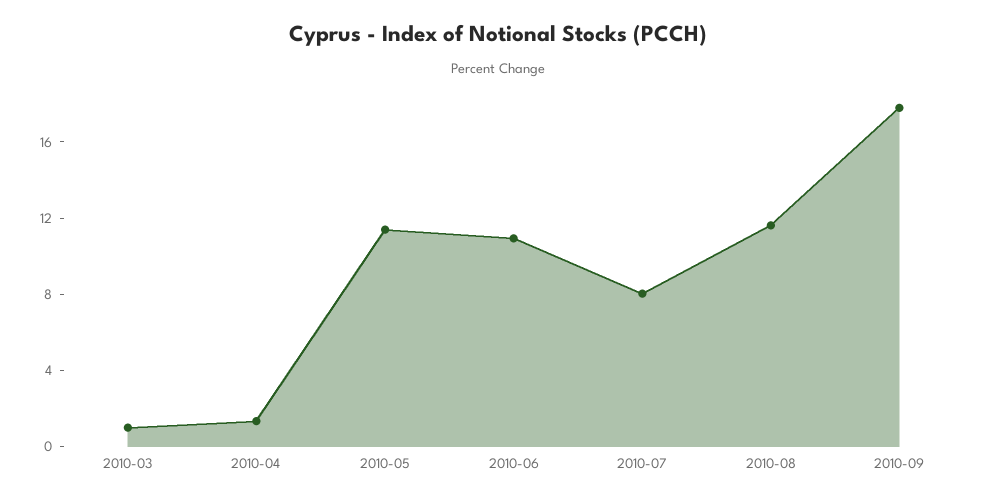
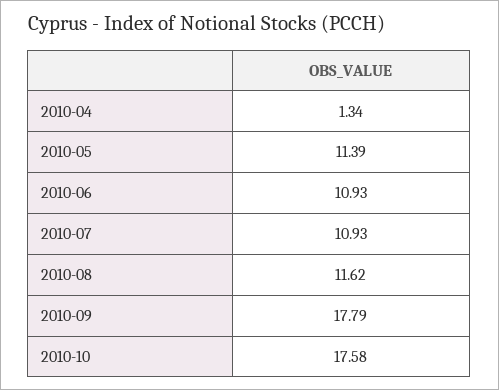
2010-03: 1 -> none
2010-07: 8 -> 10.93
2010-10: none -> 17.58

